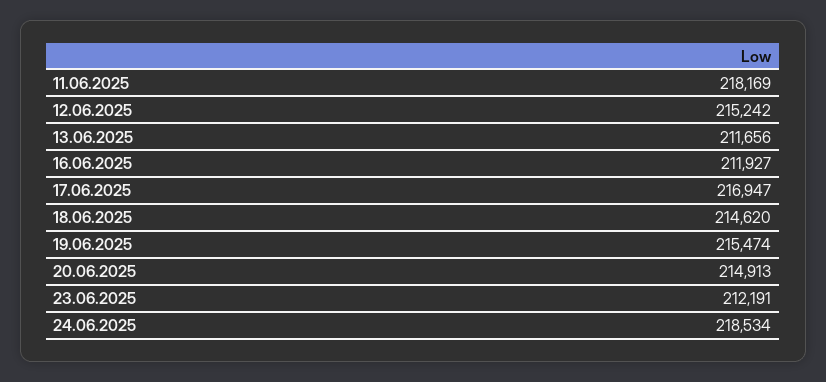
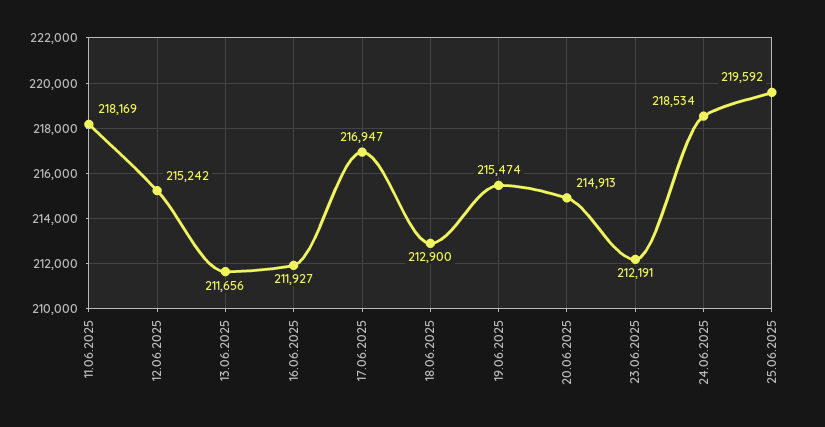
18.06.2025: 214620 -> 212900
25.06.2025: none -> 219592

